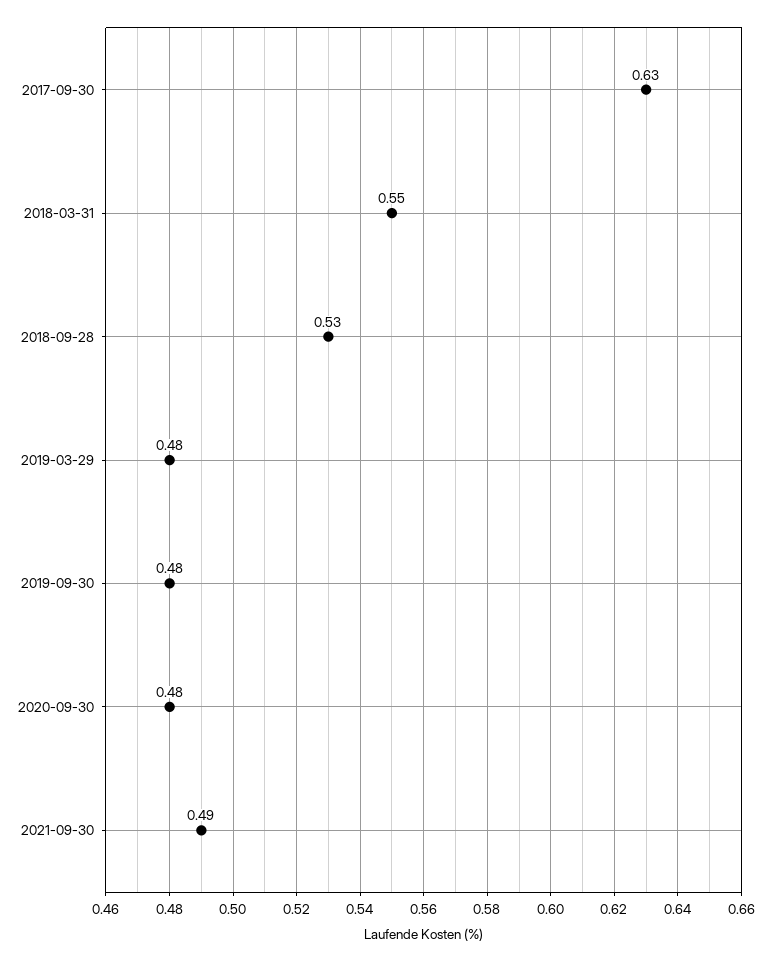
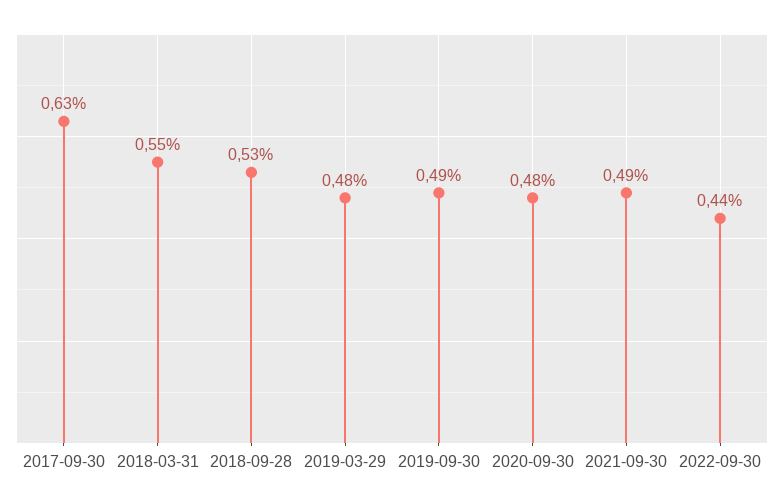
2019-09-30: 0.48 -> 0.49
2022-09-30: none -> 0.44

